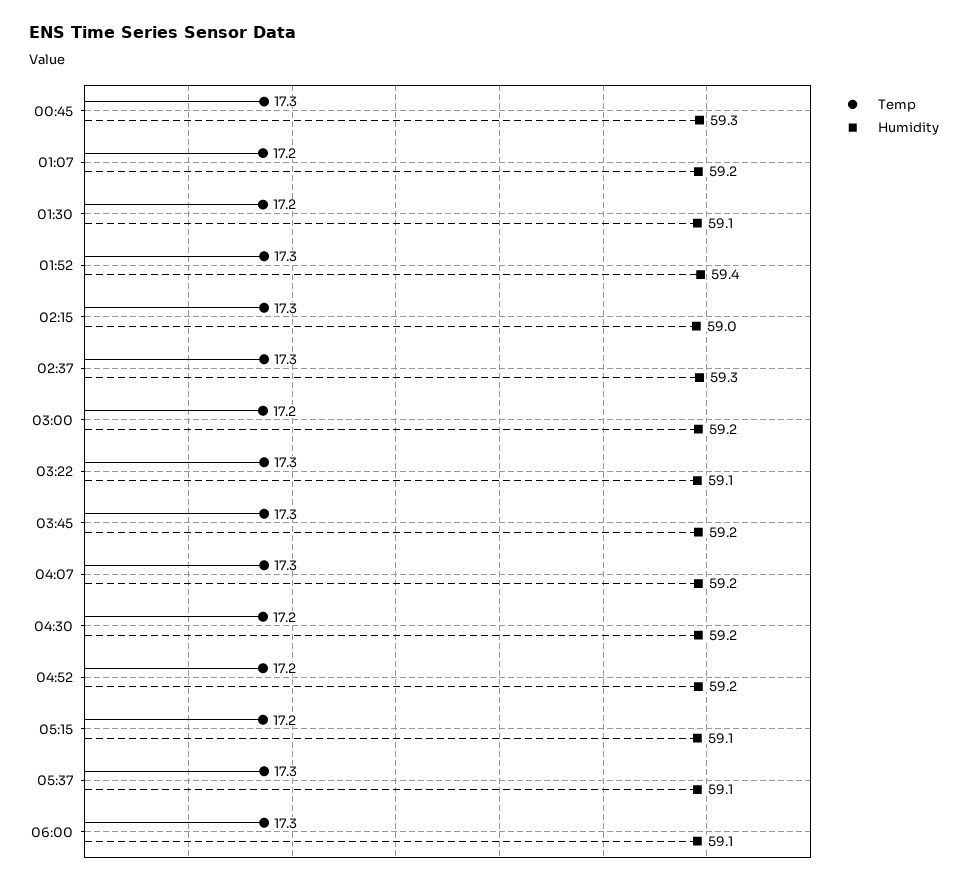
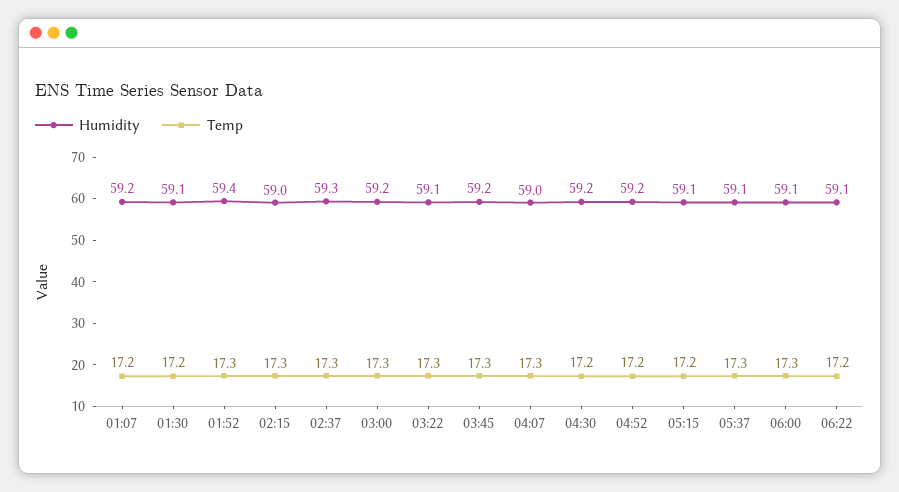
Temp, 00:45: 17.3 -> none
Humidity, 00:45: 59.3 -> none
Temp, 03:00: 17.2 -> 17.3
Humidity, 04:07: 59.2 -> 59
Humidity, 06:22: none -> 59.1
Temp, 06:22: none -> 17.2

